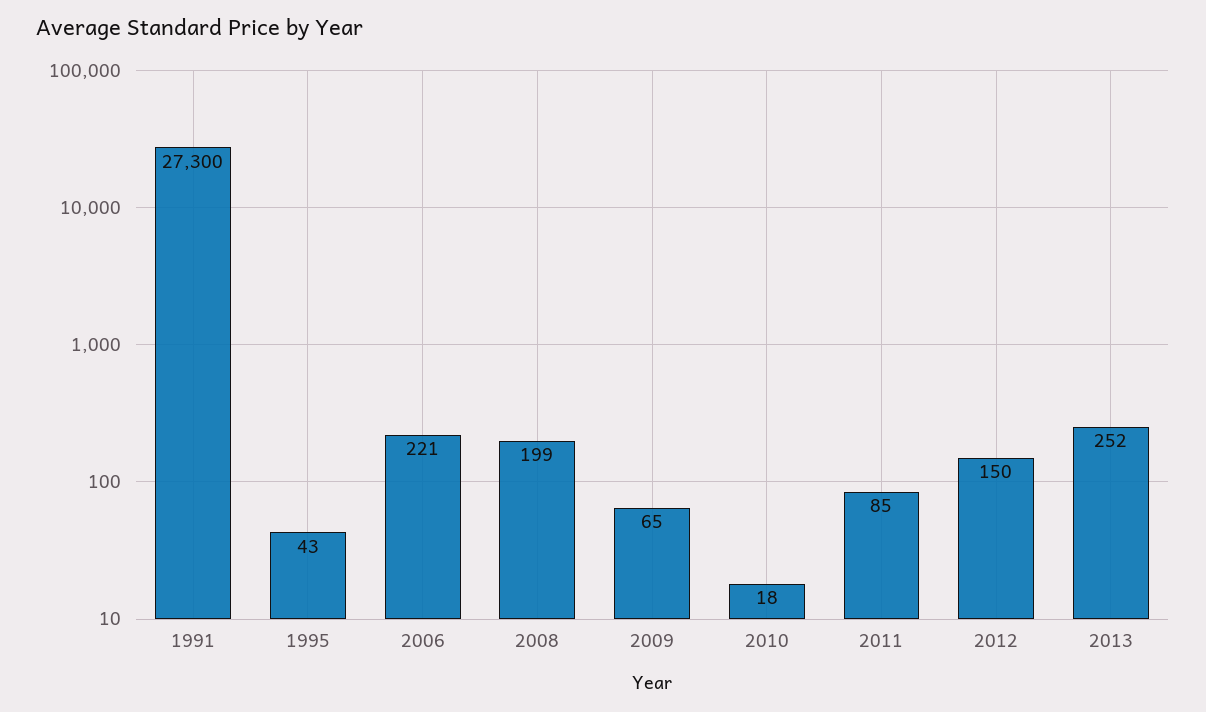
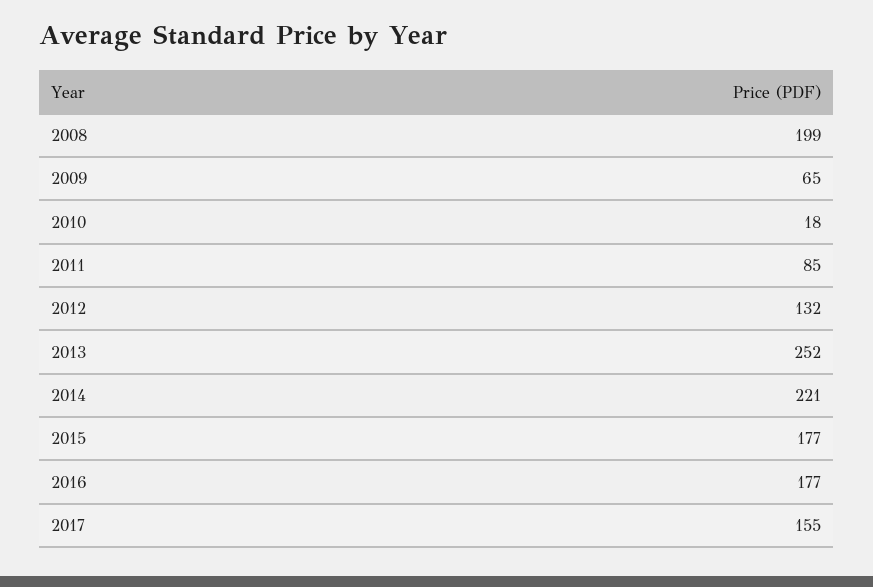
1991: 27300 -> none
1995: 43 -> none
2006: 221 -> none
2012: 150 -> 132
2014: none -> 221
2015: none -> 177
2016: none -> 177
2017: none -> 155

